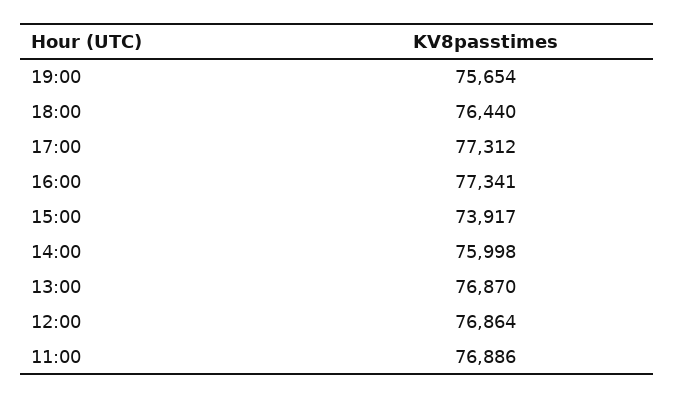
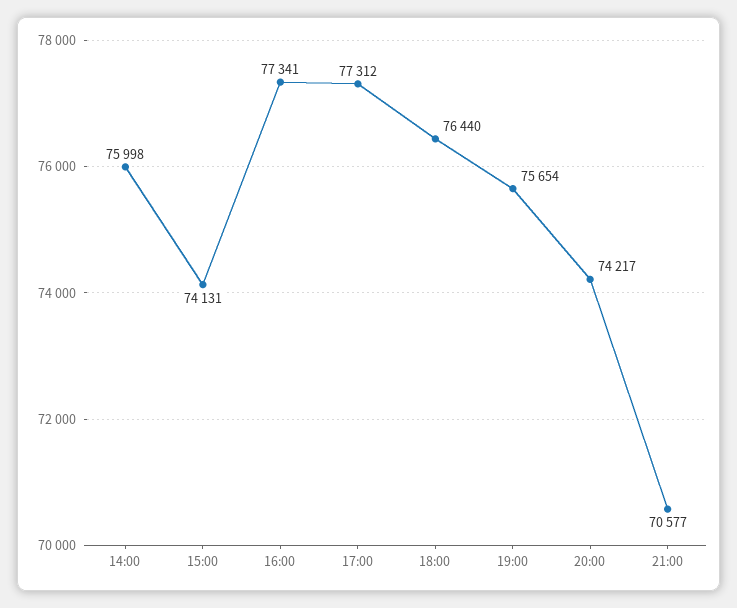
15:00: 73917 -> 74131
13:00: 76870 -> none
12:00: 76864 -> none
11:00: 76886 -> none
20:00: none -> 74217
21:00: none -> 70577

